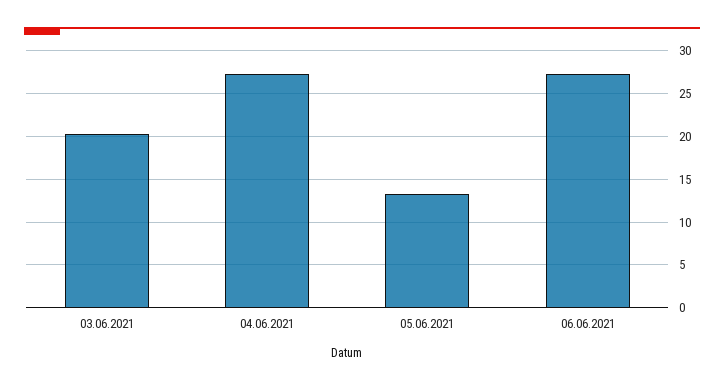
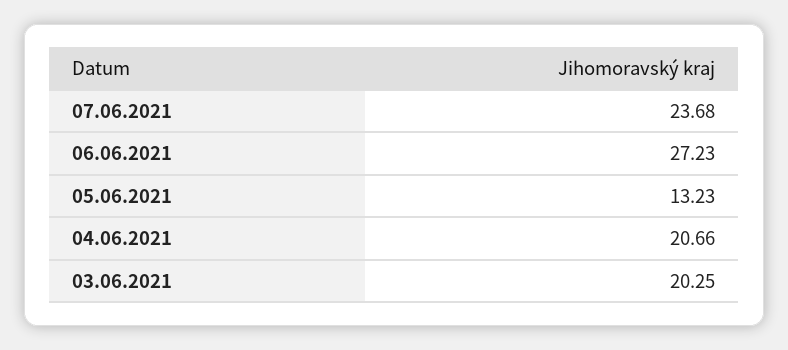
04.06.2021: 27 -> 20.66
07.06.2021: none -> 23.68

